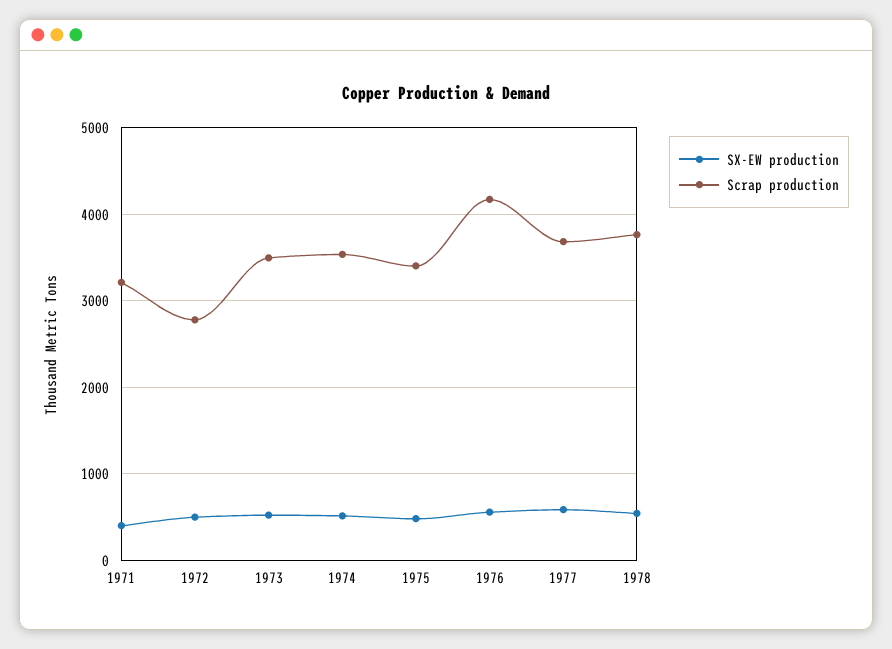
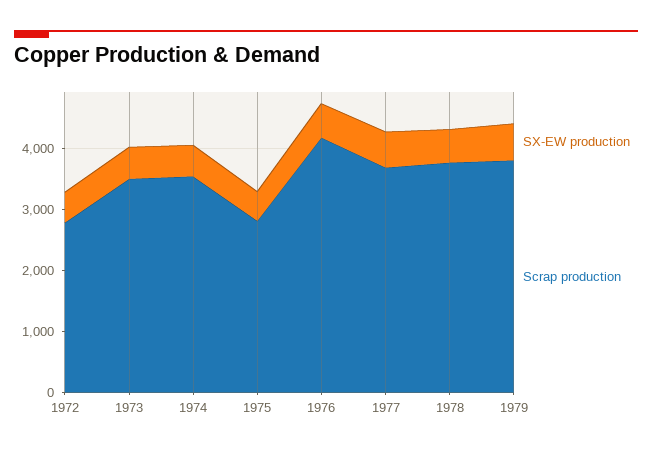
SX-EW production, 1971: 400 -> none
Scrap production, 1971: 3200 -> none
Scrap production, 1975: 3400 -> 2800
SX-EW production, 1979: none -> 600
Scrap production, 1979: none -> 3800

